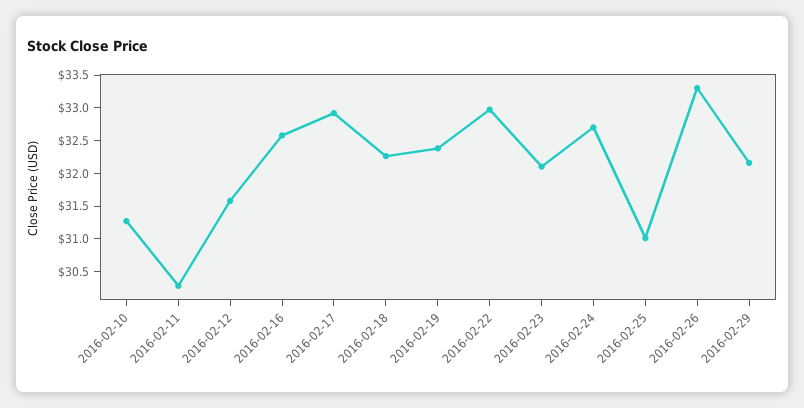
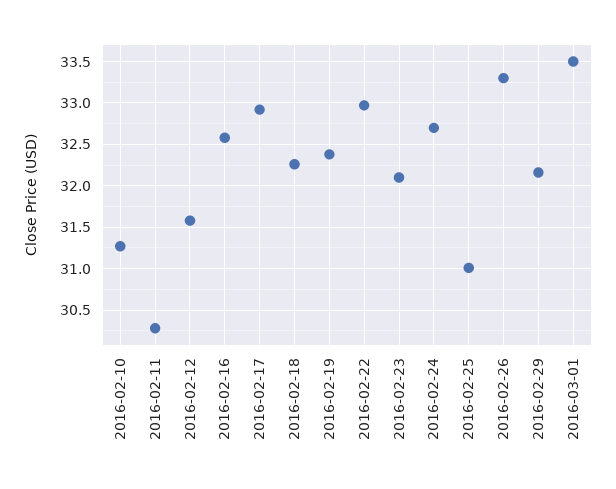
2016-03-01: none -> 33.5

